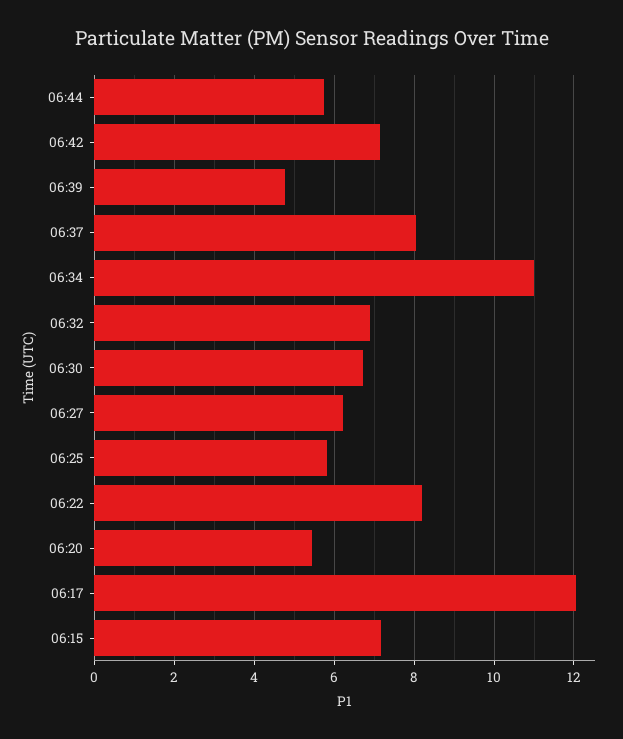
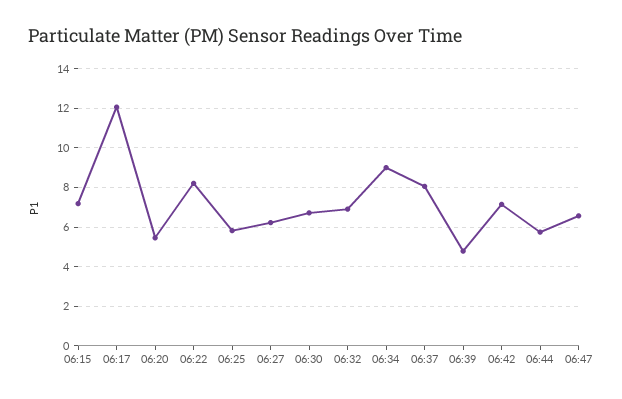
06:34: 11 -> 9
06:47: none -> 6.5

